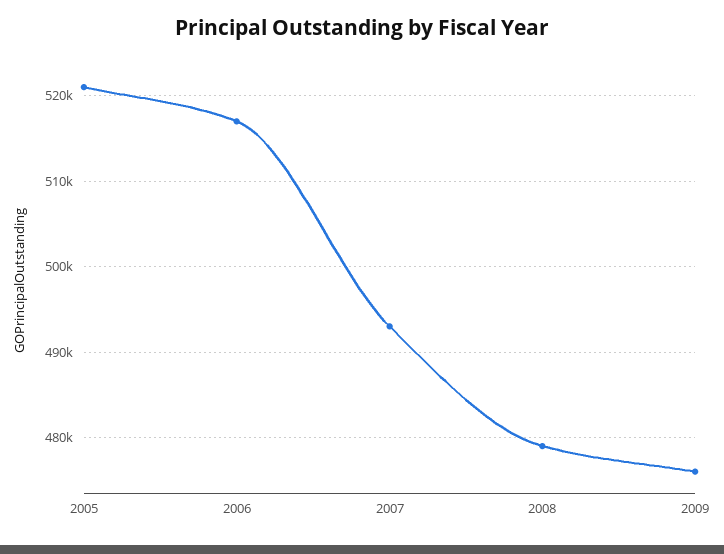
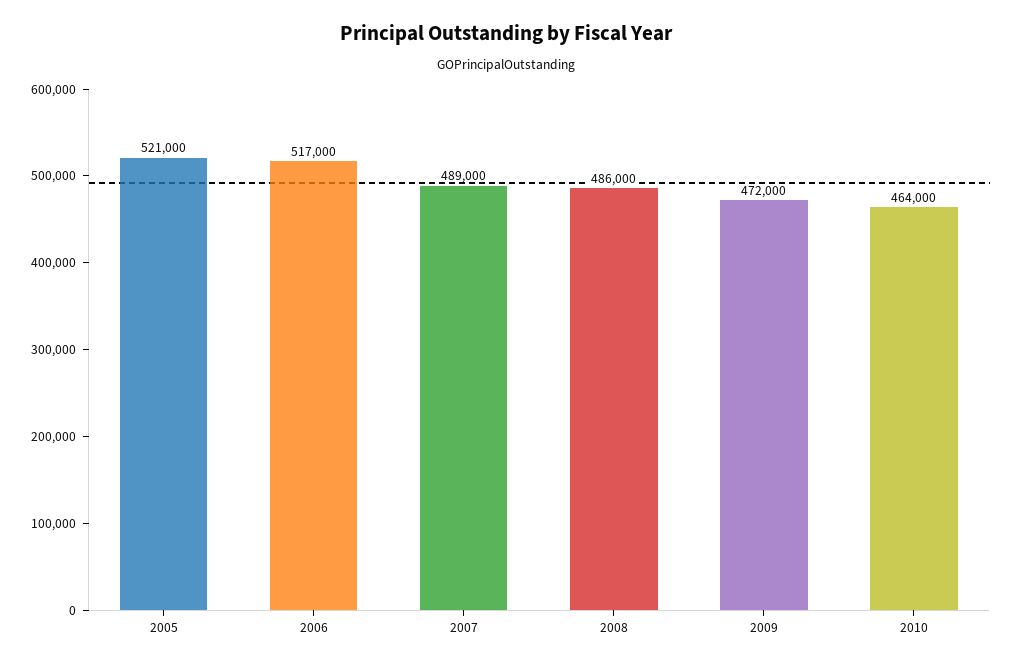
2007: 493000 -> 489000
2008: 479000 -> 486000
2009: 476000 -> 472000
2010: none -> 464000

